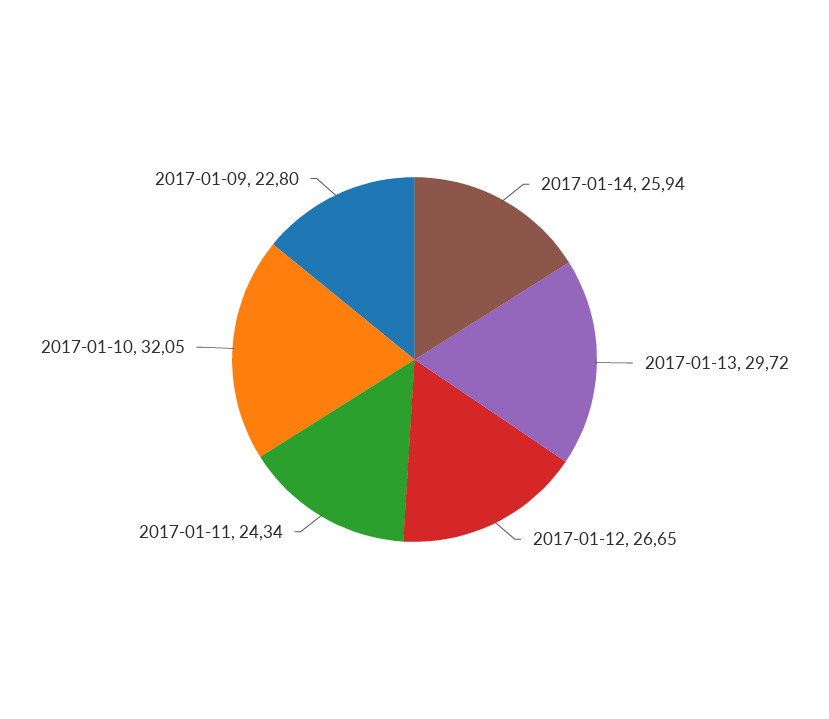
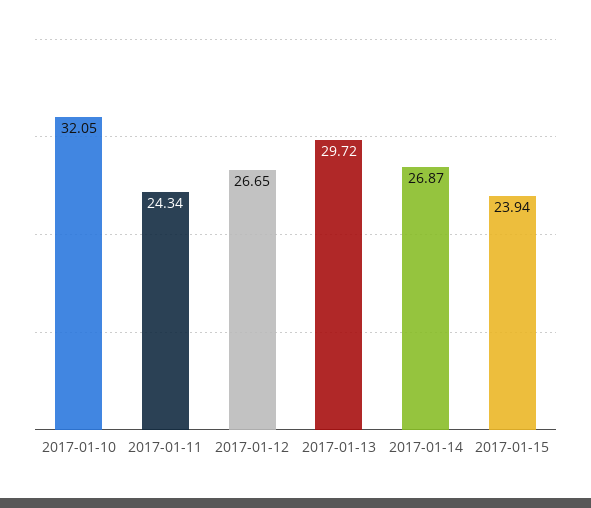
2017-01-14: 25.94 -> 26.87
2017-01-09: 22.8 -> none
2017-01-15: none -> 23.94

